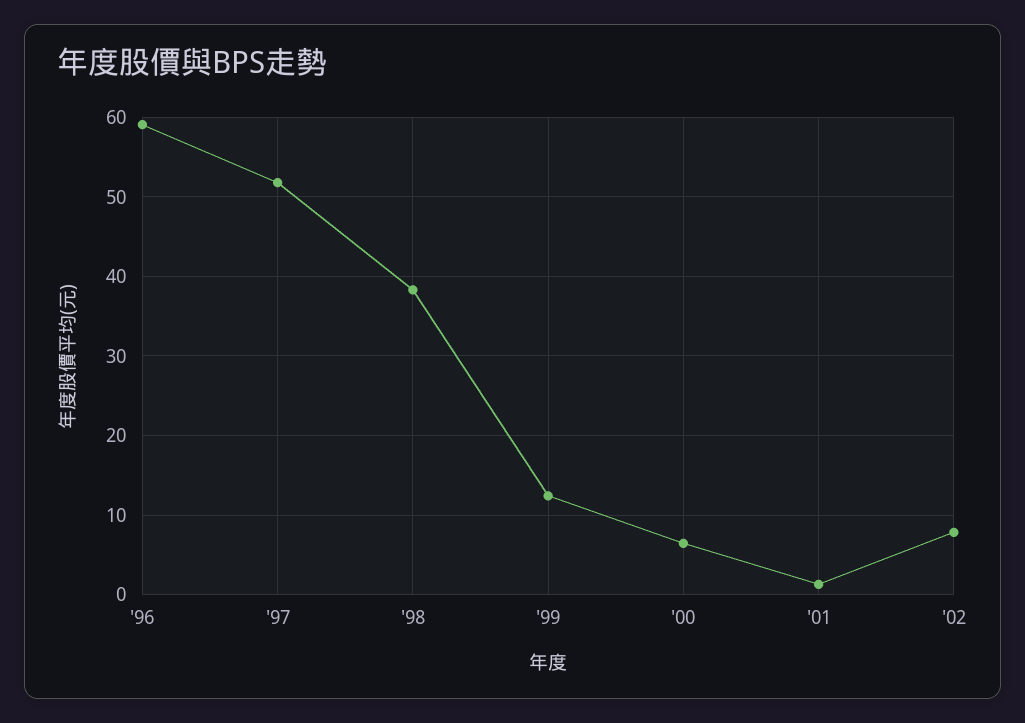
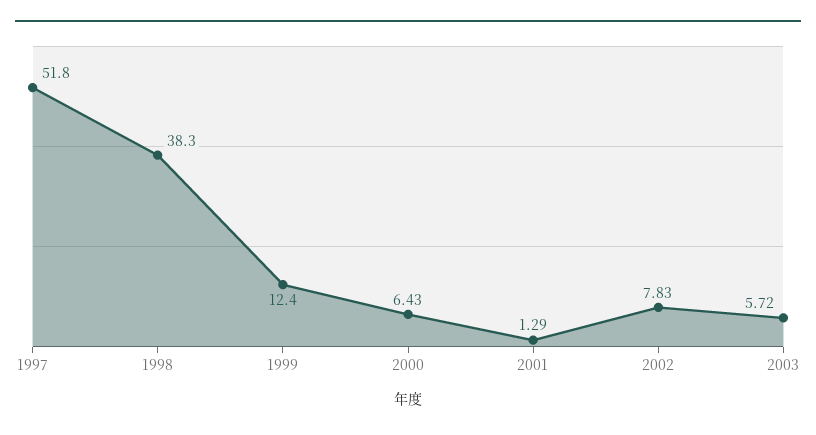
'96: 59 -> none
2003: none -> 5.72

